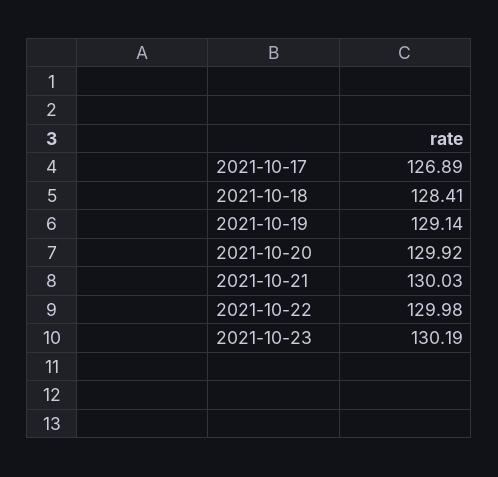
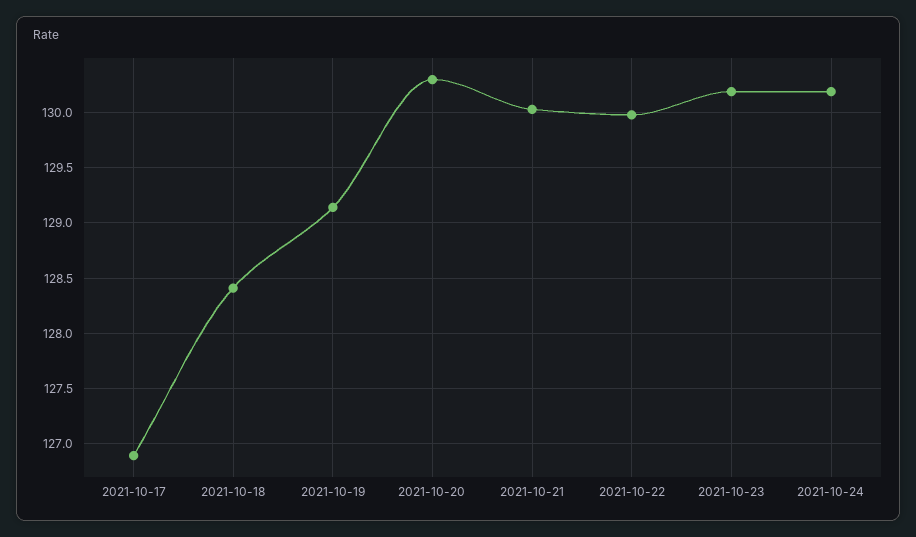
2021-10-20: 129.92 -> 130.3
2021-10-24: none -> 130.2

